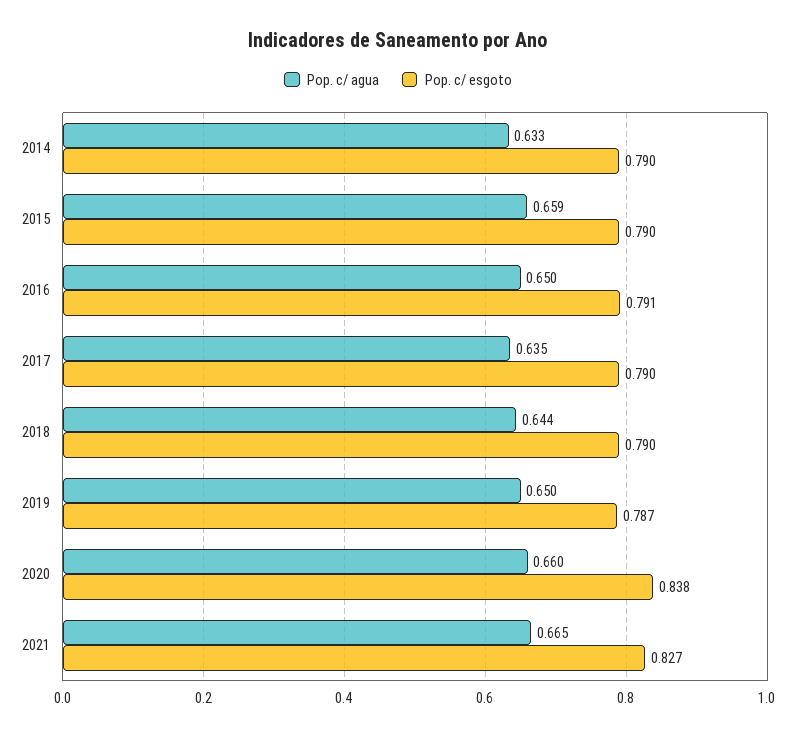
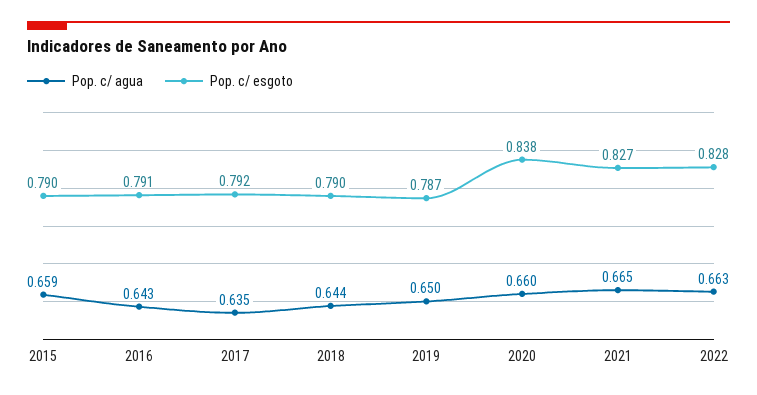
Pop. c/ agua, 2014: 0.633 -> none
Pop. c/ esgoto, 2014: 0.79 -> none
Pop. c/ agua, 2016: 0.65 -> 0.643
Pop. c/ esgoto, 2017: 0.79 -> 0.792
Pop. c/ agua, 2022: none -> 0.663
Pop. c/ esgoto, 2022: none -> 0.828

